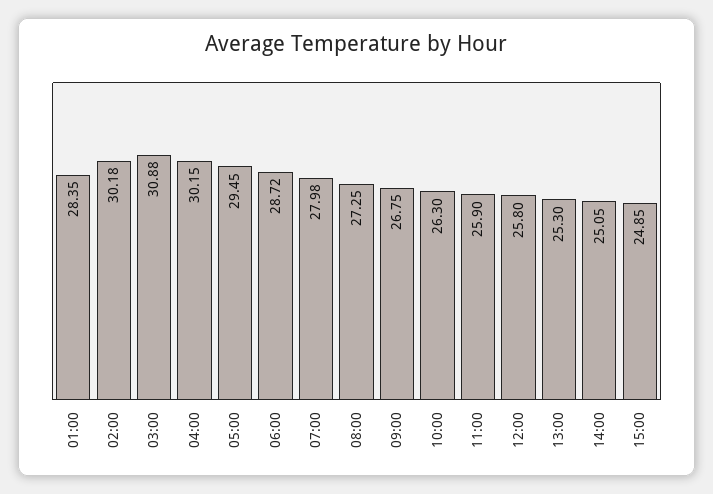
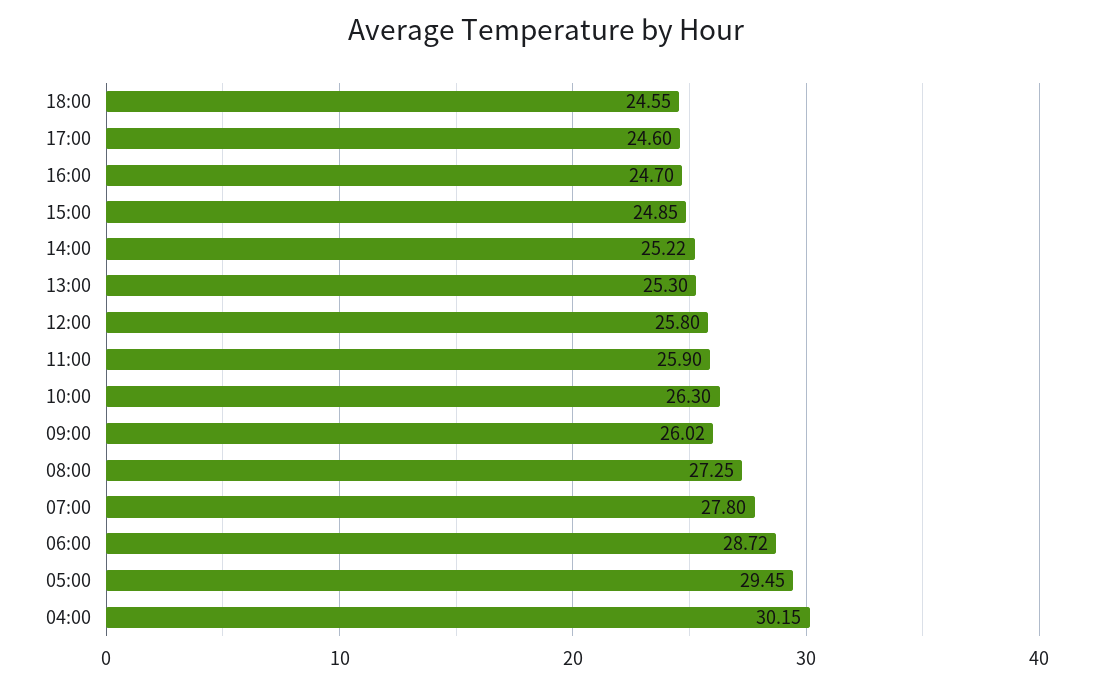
01:00: 28.35 -> none
02:00: 30.18 -> none
03:00: 30.88 -> none
07:00: 27.98 -> 27.8
09:00: 26.75 -> 26.02
14:00: 25.05 -> 25.22
18:00: none -> 24.55
17:00: none -> 24.6
16:00: none -> 24.7

